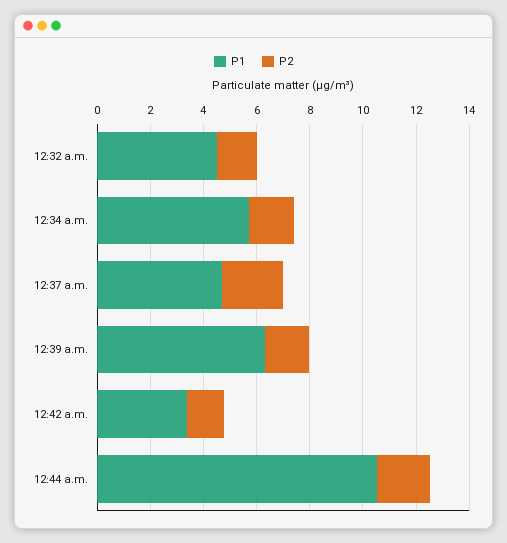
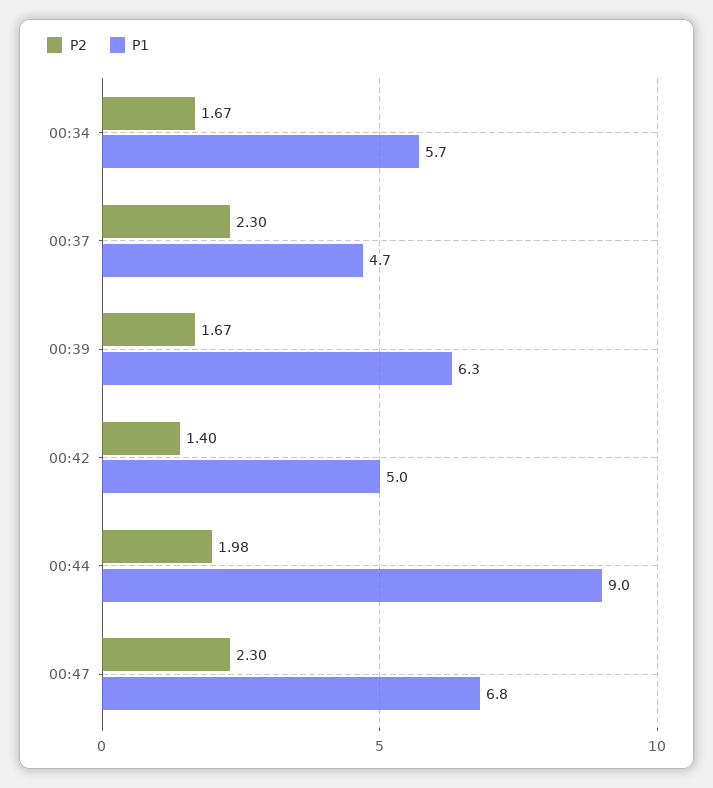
P1, 12:32 a.m.: 4.5 -> none
P2, 12:32 a.m.: 1.5 -> none
P1, 12:42 a.m.: 3.5 -> 5
P1, 12:44 a.m.: 10.5 -> 9
P2, 00:47: none -> 2.3
P1, 00:47: none -> 6.8

